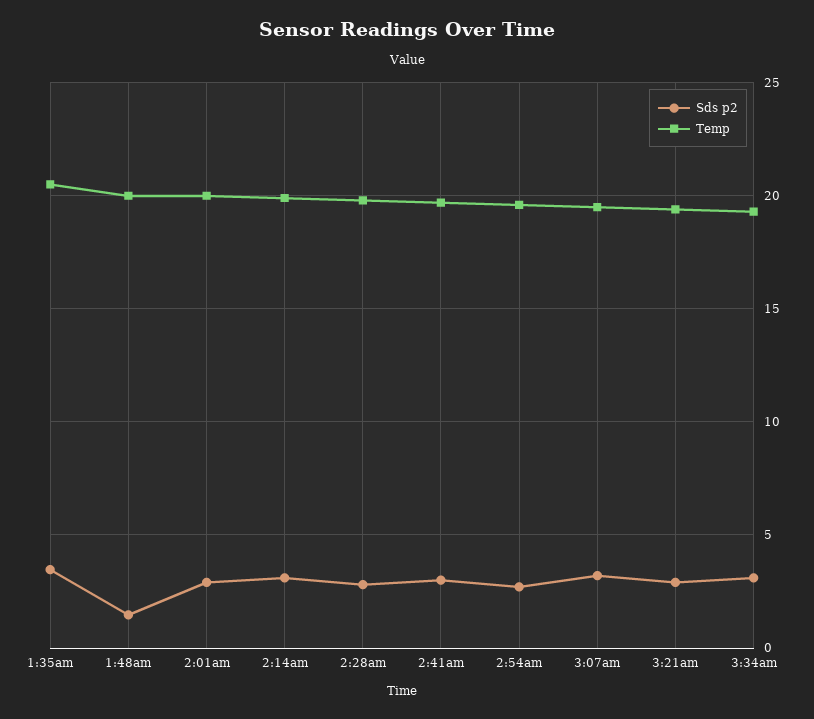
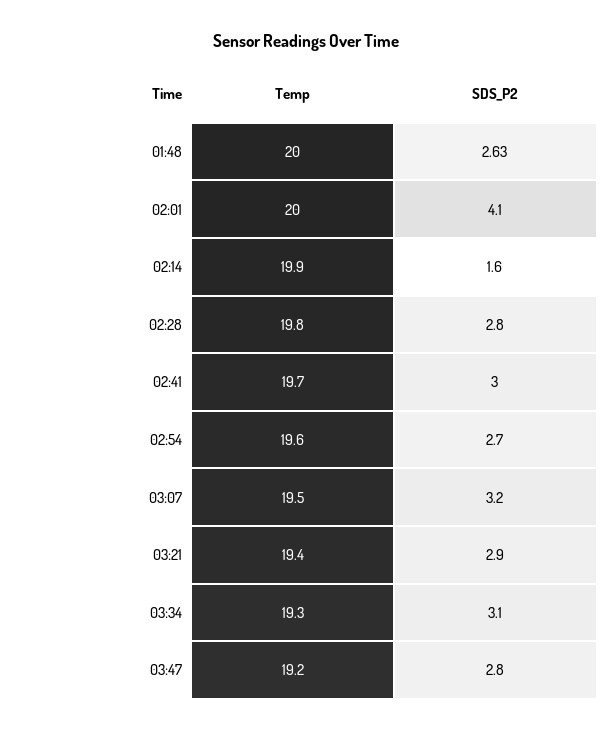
Sds p2, 1:35am: 3.5 -> none
Temp, 1:35am: 20.5 -> none
Sds p2, 1:48am: 1.5 -> 2.63
Sds p2, 2:01am: 3 -> 4.1
Sds p2, 2:14am: 3 -> 1.6
Temp, 03:47: none -> 19.2
Sds p2, 03:47: none -> 2.8

